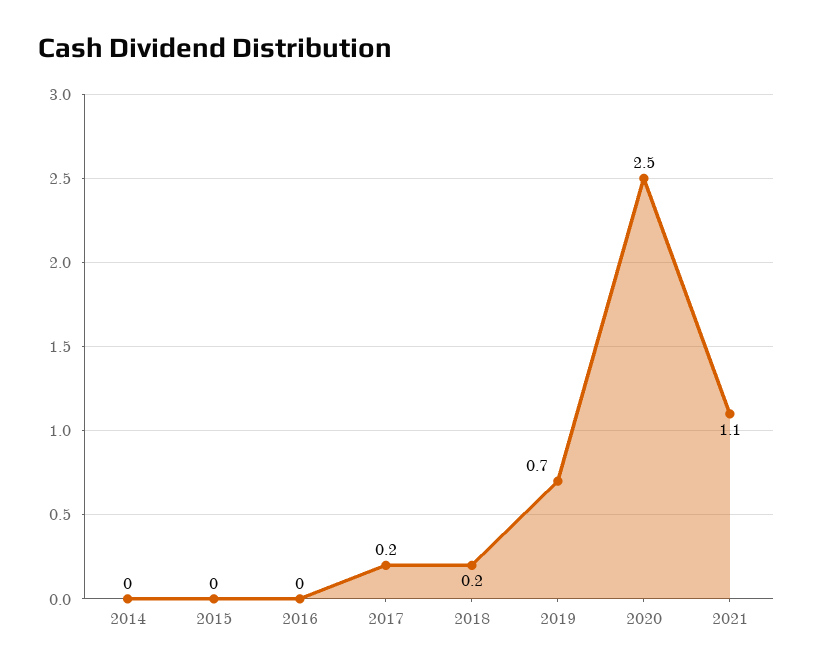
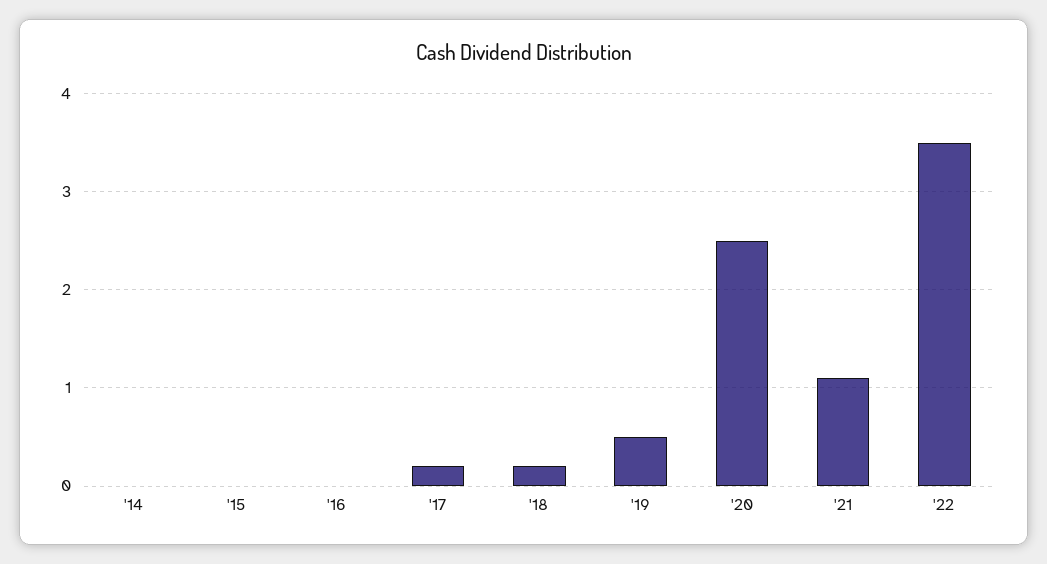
2019: 0.7 -> 0.5
'22: none -> 3.5

